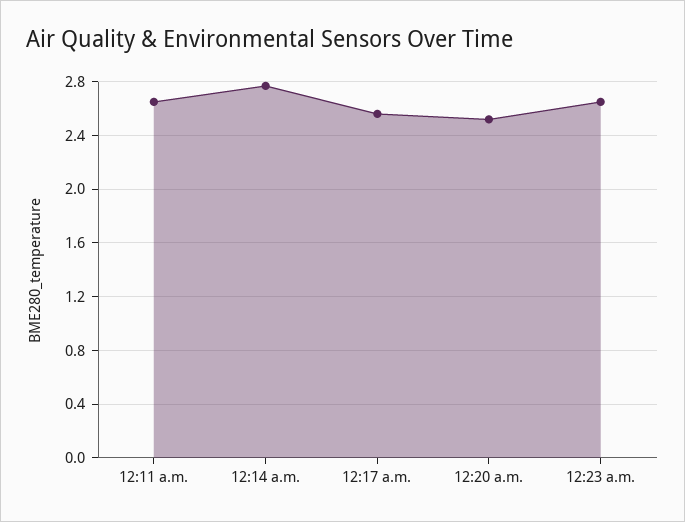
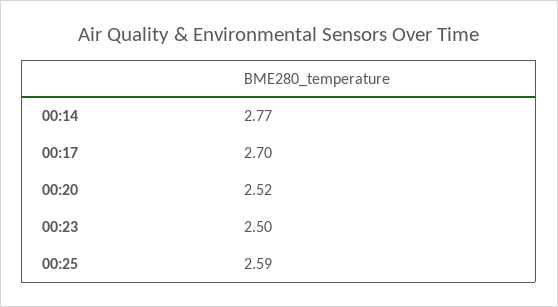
12:11 a.m.: 2.65 -> none
12:17 a.m.: 2.55 -> 2.7
12:23 a.m.: 2.65 -> 2.5
00:25: none -> 2.59

